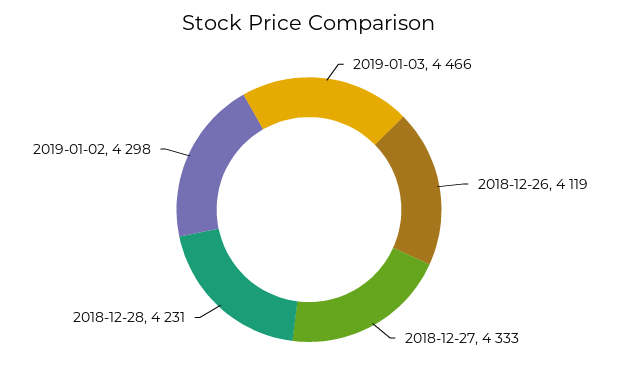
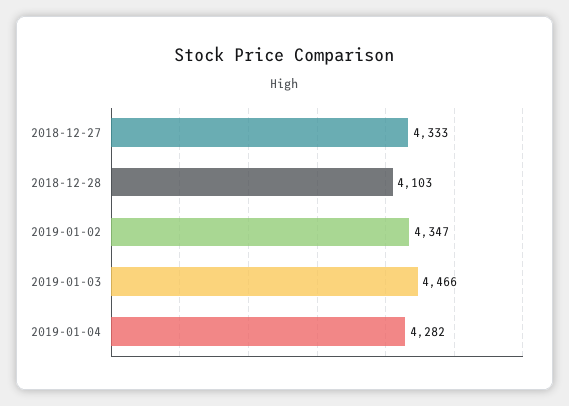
2018-12-26: 4119 -> none
2018-12-28: 4231 -> 4103
2019-01-02: 4298 -> 4347
2019-01-04: none -> 4282

